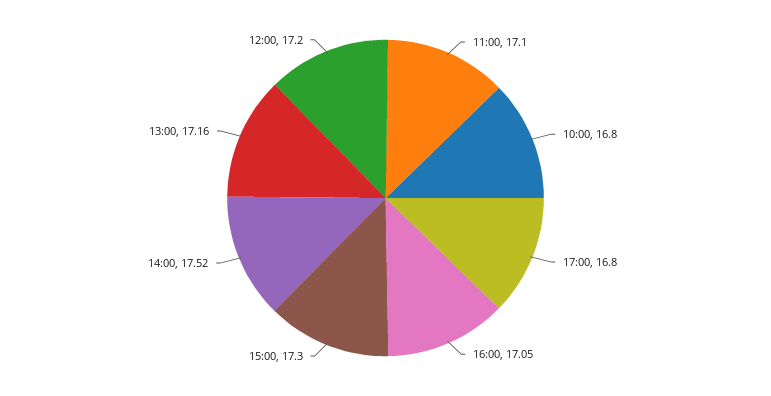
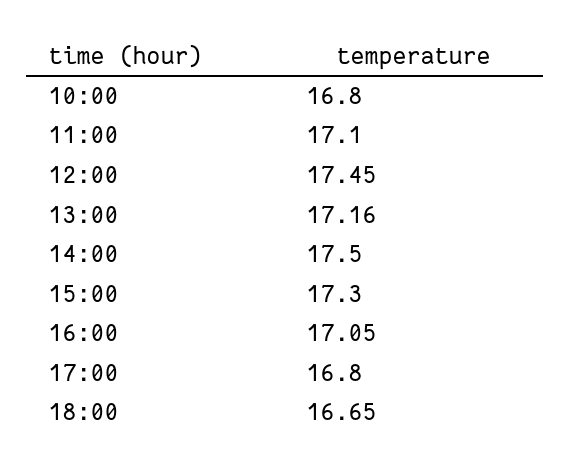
14:00: 17.52 -> 17.5
12:00: 17.2 -> 17.45
18:00: none -> 16.65

